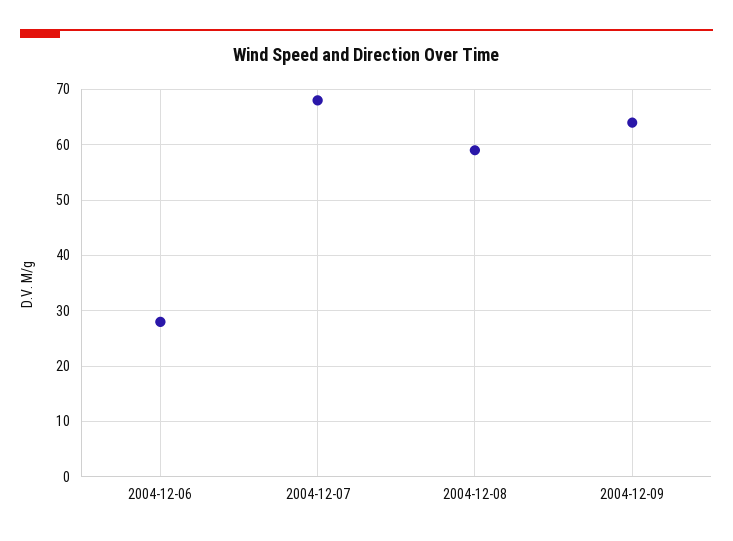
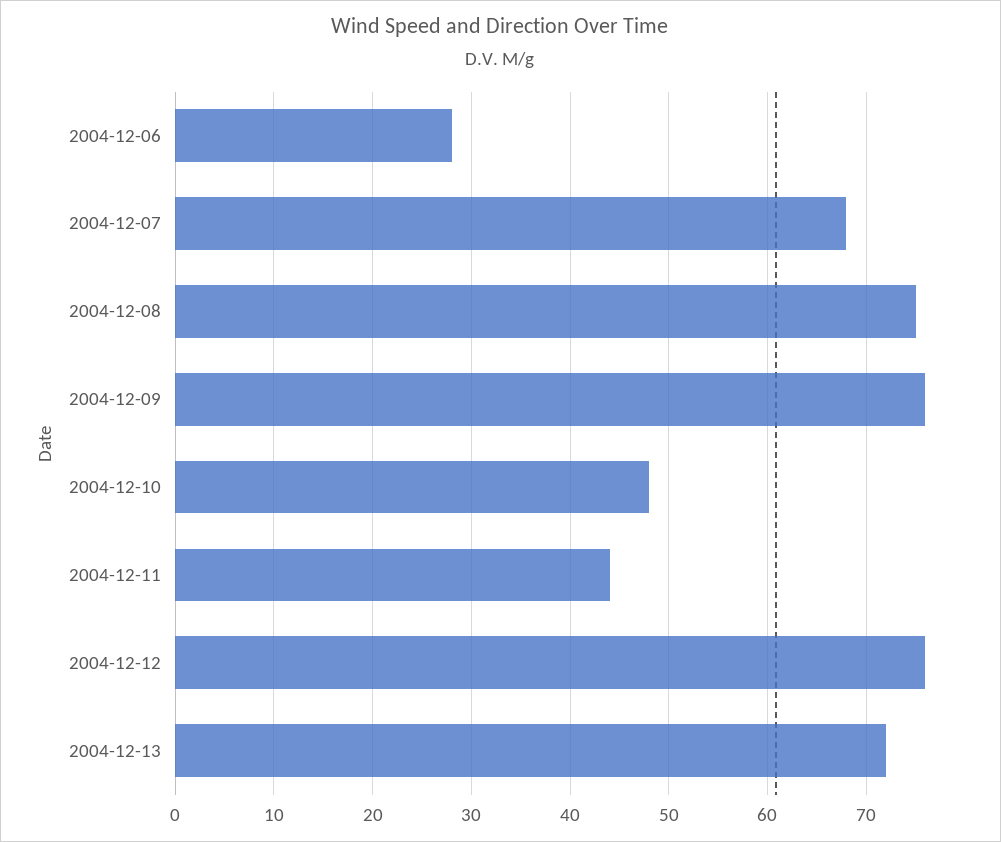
2004-12-08: 60 -> 75
2004-12-09: 65 -> 76
2004-12-10: none -> 48
2004-12-11: none -> 44
2004-12-12: none -> 76
2004-12-13: none -> 72

